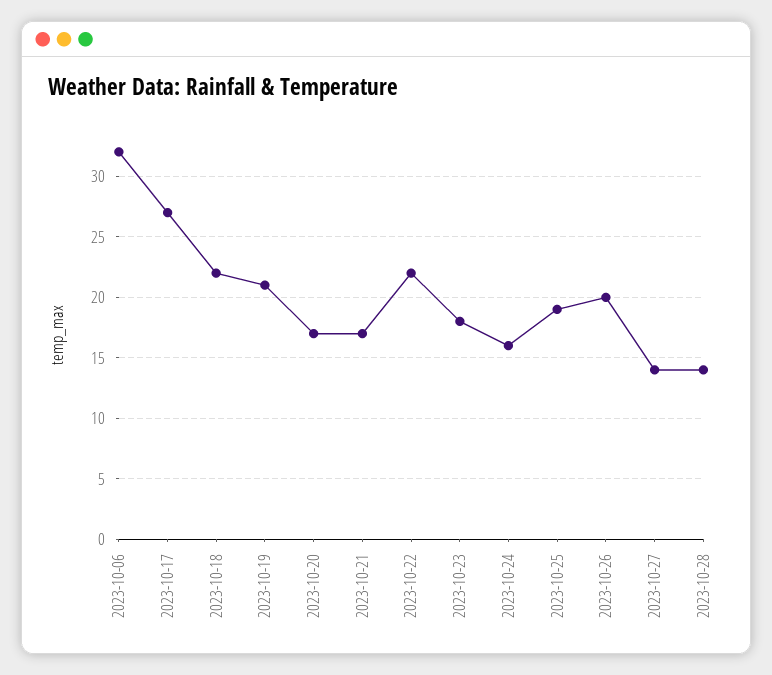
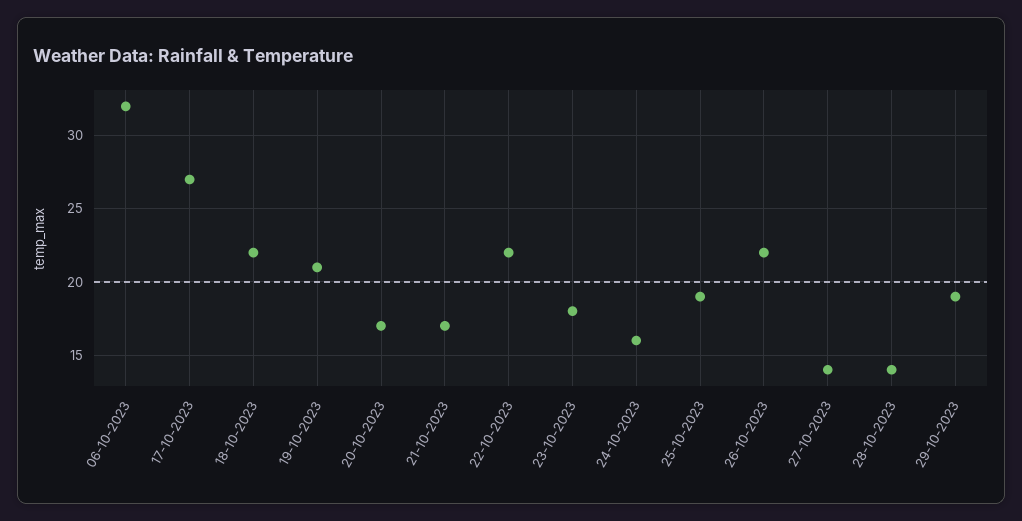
2023-10-26: 20 -> 22
29-10-2023: none -> 19

